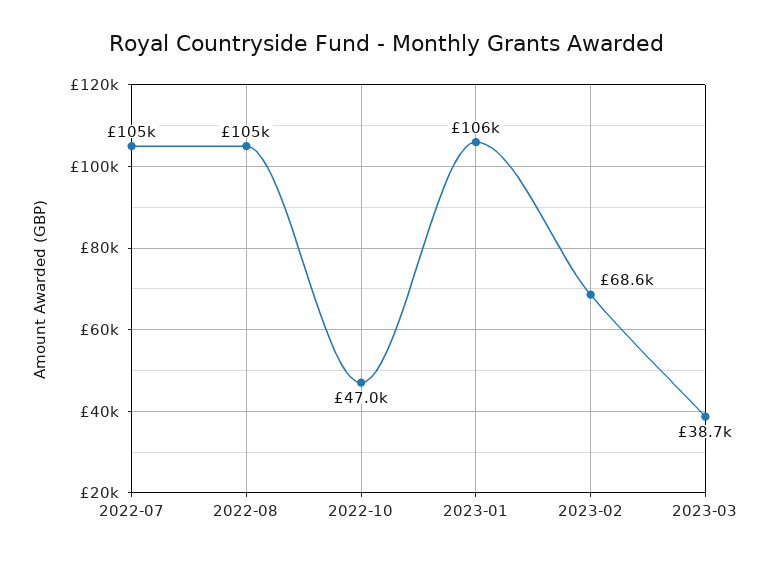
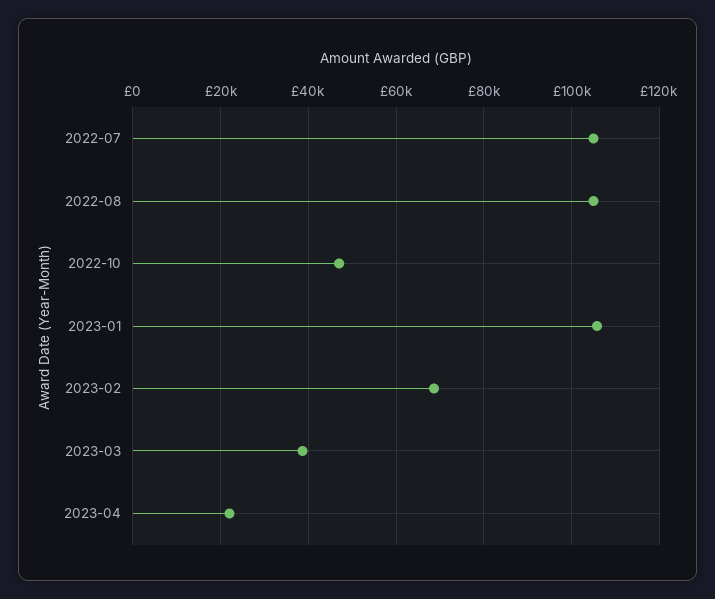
2023-04: none -> 22000

